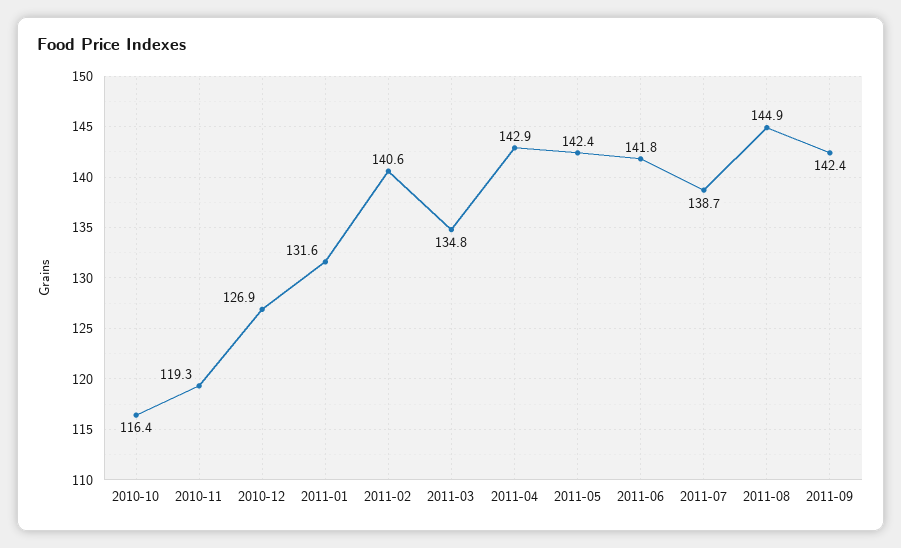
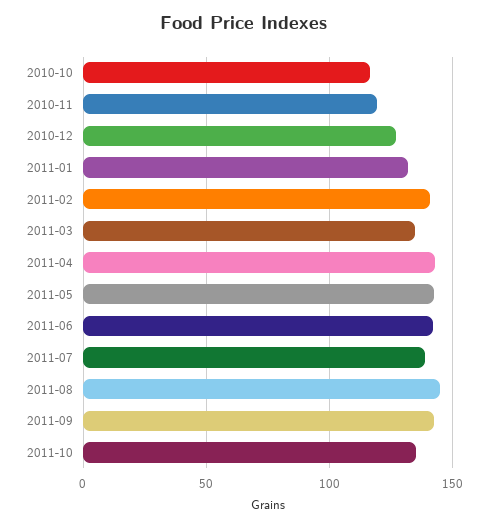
2011-10: none -> 135

